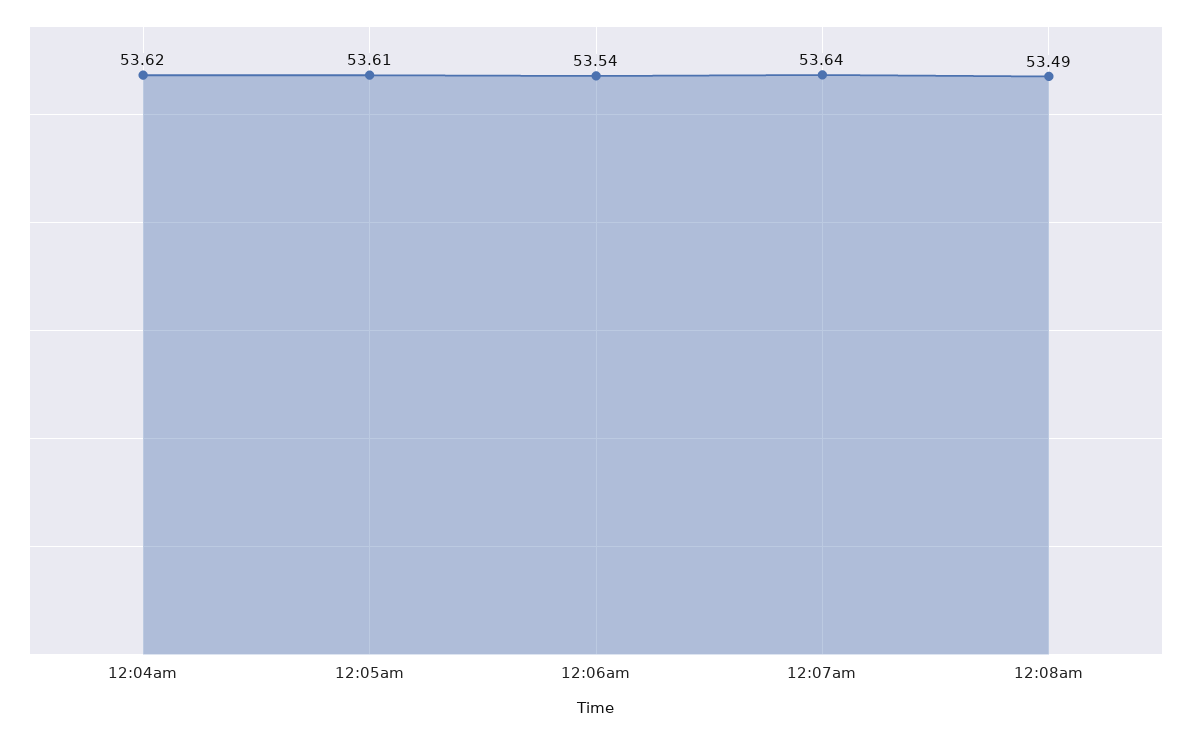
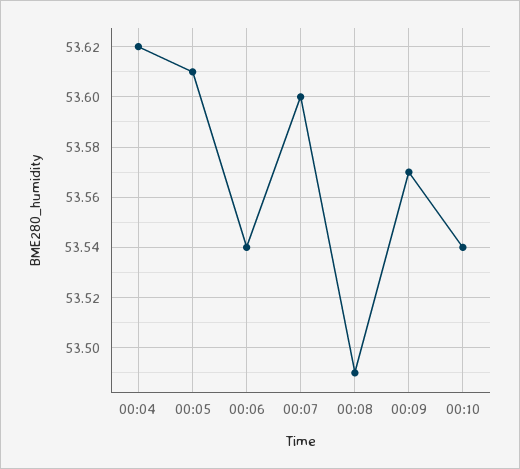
12:07am: 53.64 -> 53.6
00:09: none -> 53.57
00:10: none -> 53.54

